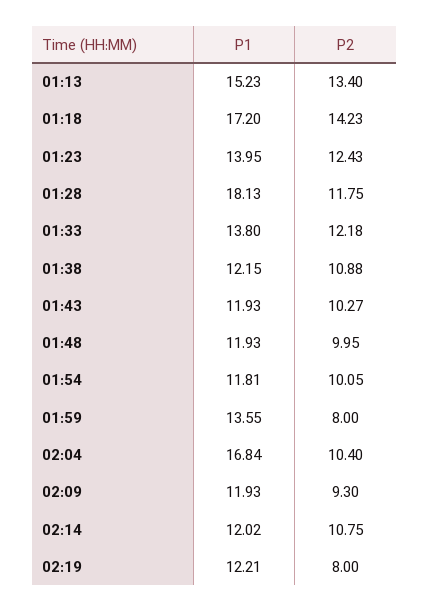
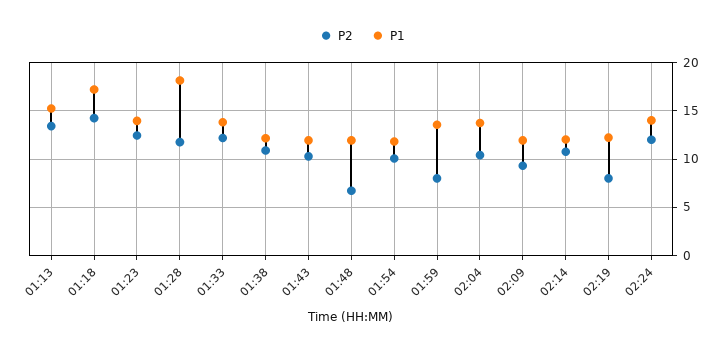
P2, 01:48: 9.95 -> 7
P1, 02:04: 16.84 -> 14
P2, 02:24: none -> 12
P1, 02:24: none -> 14

